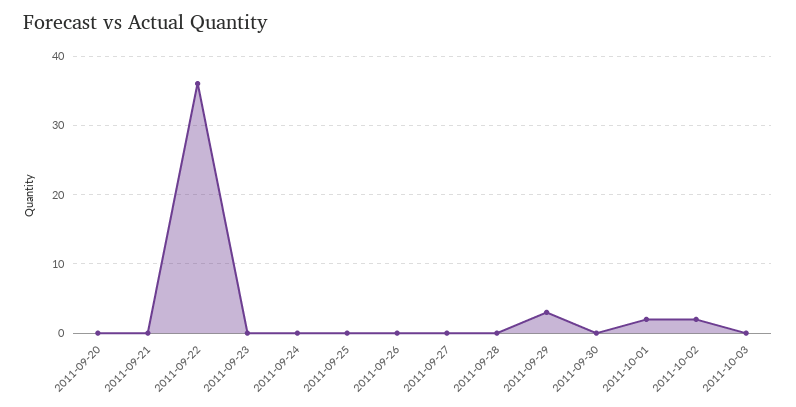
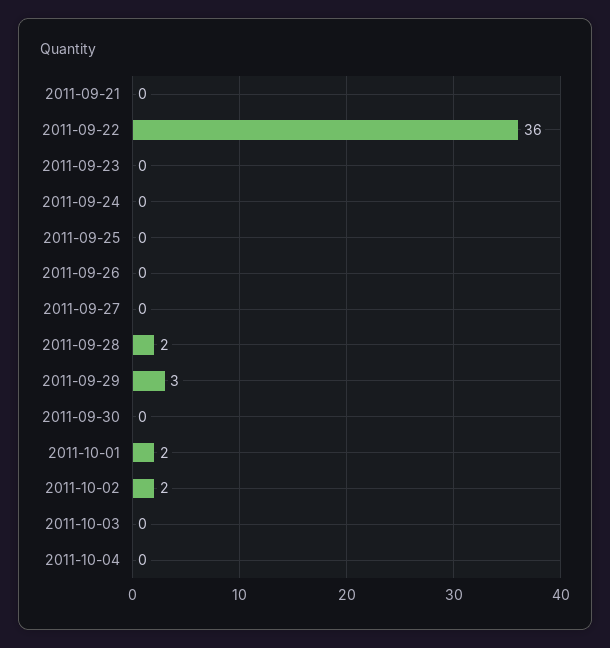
2011-09-20: 0 -> none
2011-09-28: 0 -> 2
2011-10-04: none -> 0

